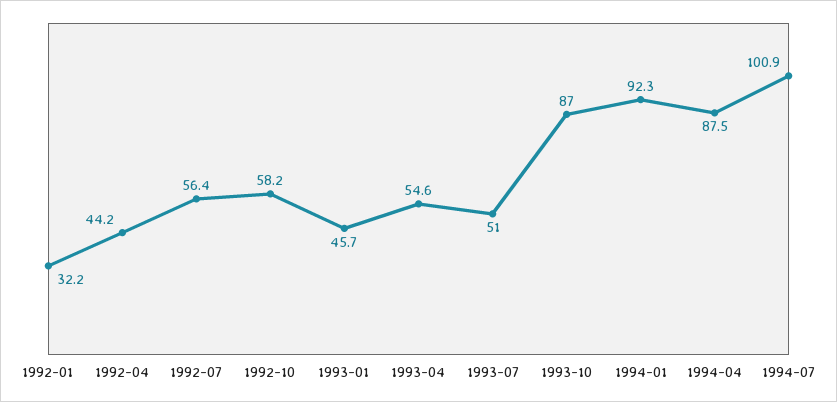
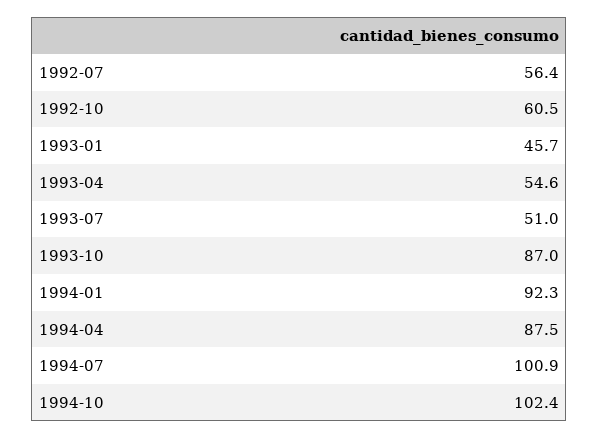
1992-01: 32.2 -> none
1992-04: 44.2 -> none
1992-10: 58.2 -> 60.5
1994-10: none -> 102.4

